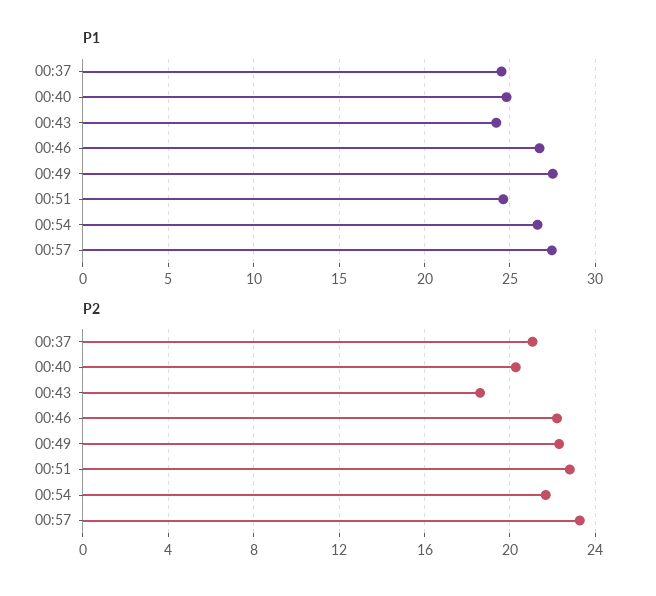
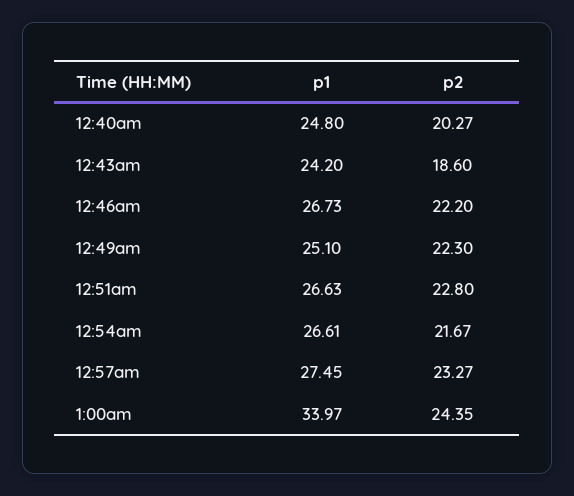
P1, 00:37: 24.5 -> none
P1, 00:49: 27.5 -> 25.1
P1, 00:51: 24.5 -> 26.63
P2, 00:37: 21 -> none
P1, 1:00am: none -> 33.97
P2, 1:00am: none -> 24.35

